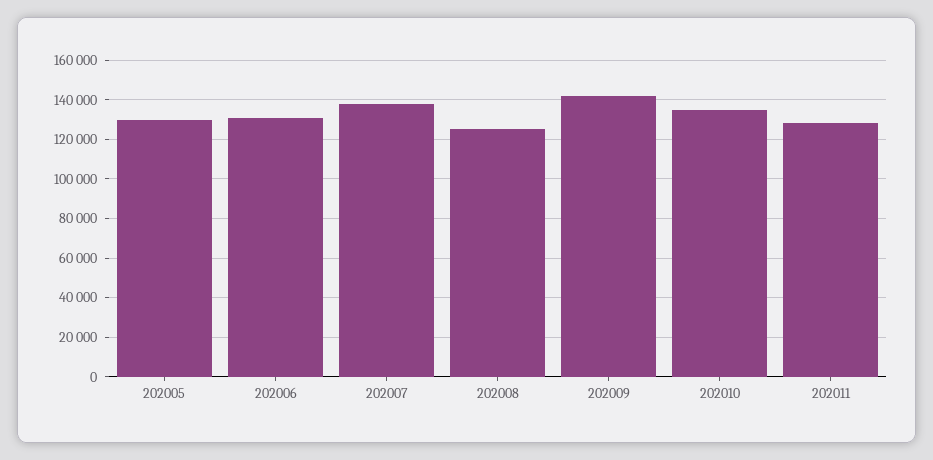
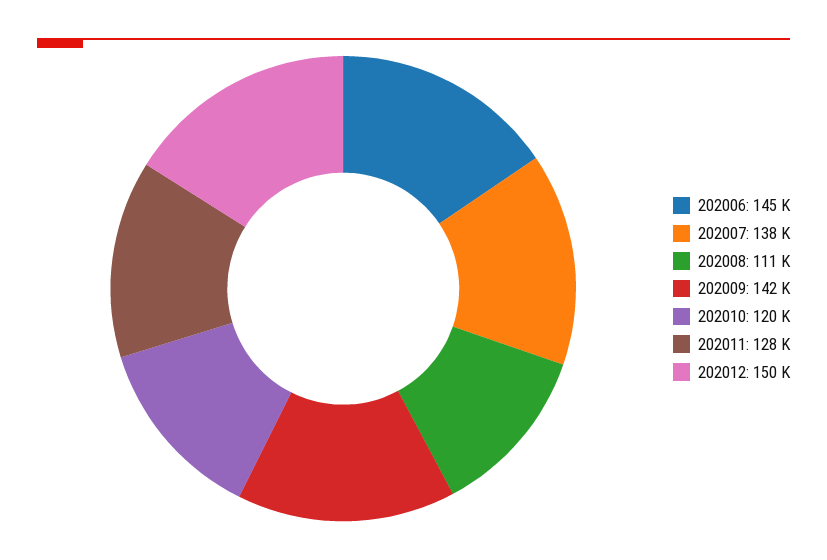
202005: 130000 -> none
202006: 130000 -> 145000
202008: 125000 -> 111000
202010: 135000 -> 120000
202012: none -> 150000

